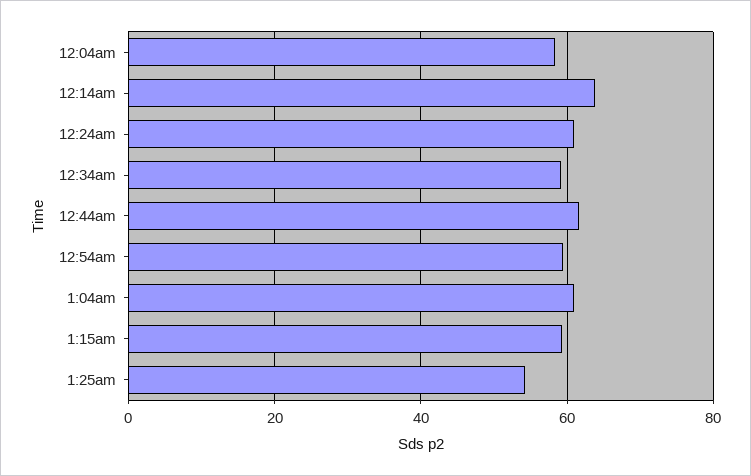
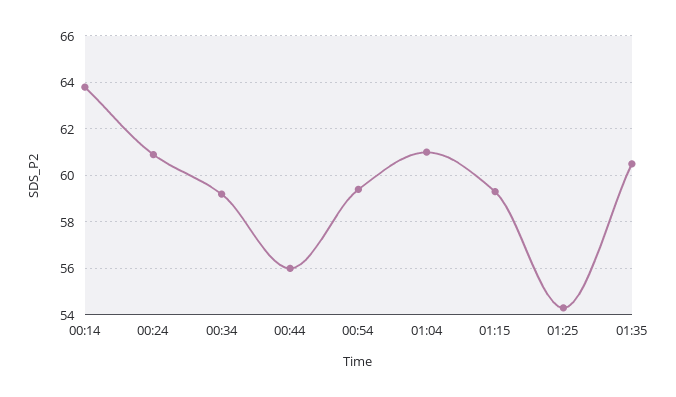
12:04am: 58 -> none
12:44am: 62 -> 56
01:35: none -> 60.5

